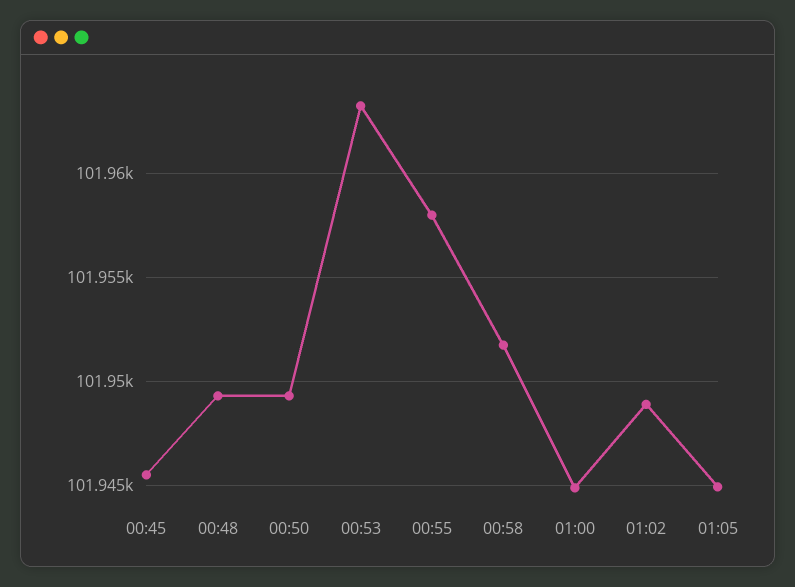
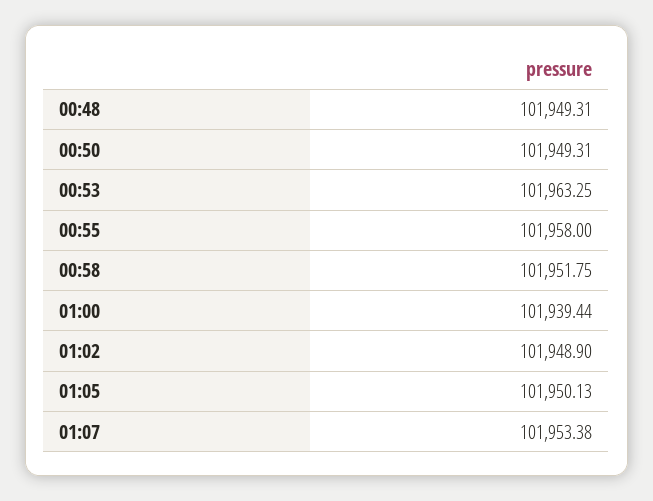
00:45: 101945.5 -> none
01:00: 101945 -> 101939.44
01:05: 101945 -> 101950.13
01:07: none -> 101953.38

